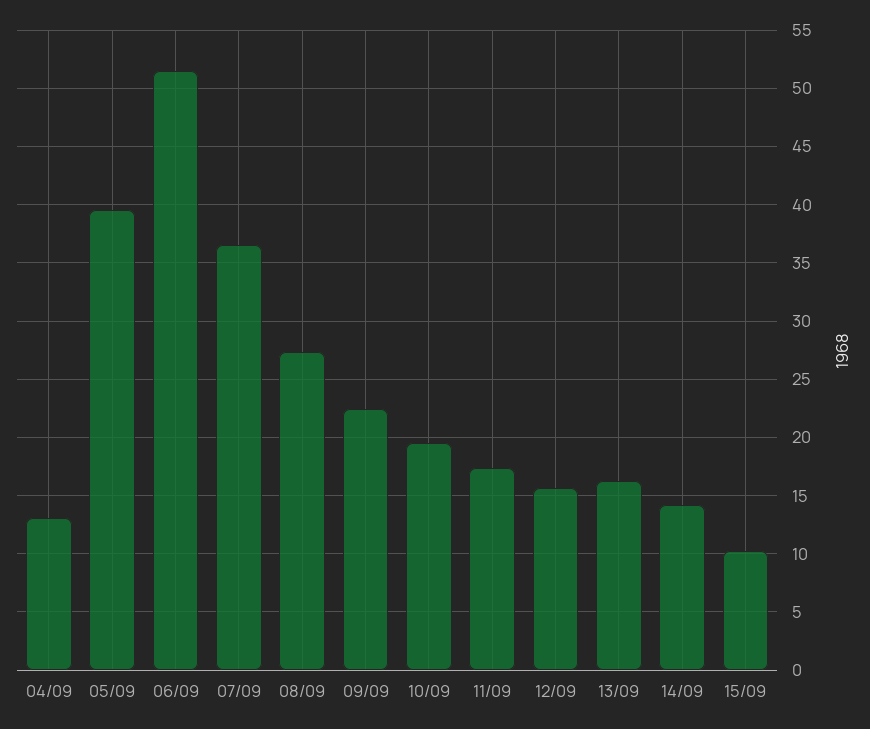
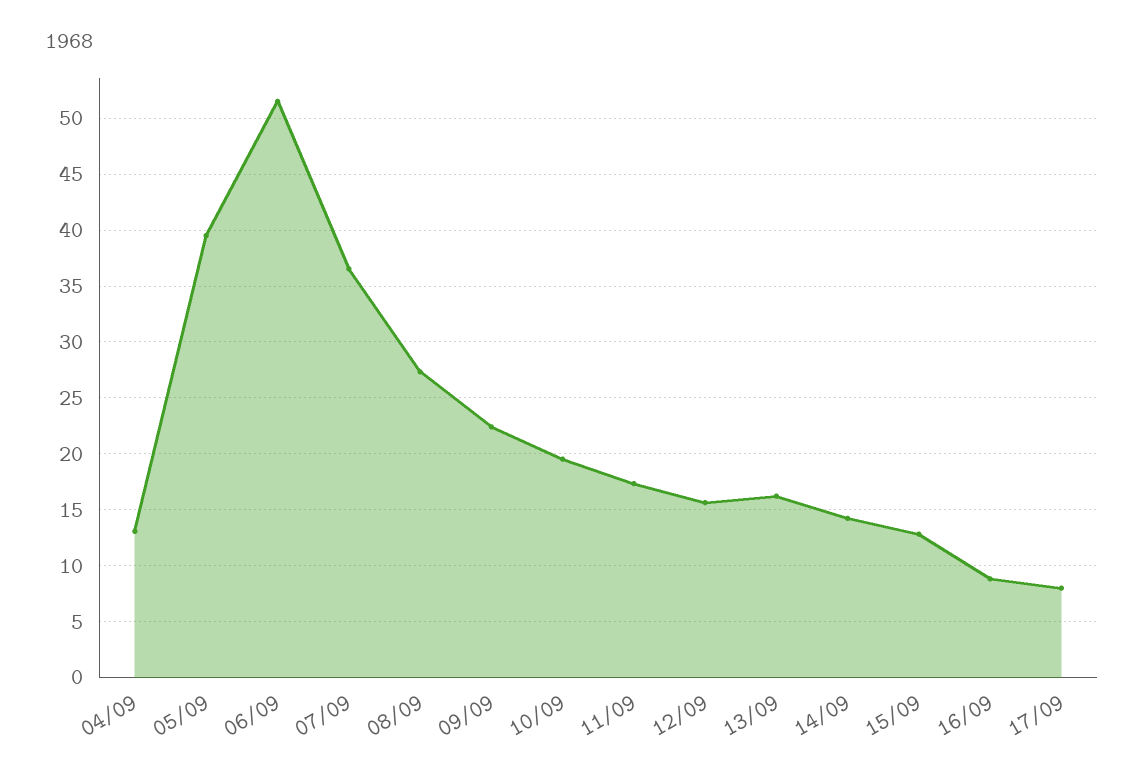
15/09: 10 -> 13
16/09: none -> 9
17/09: none -> 8

